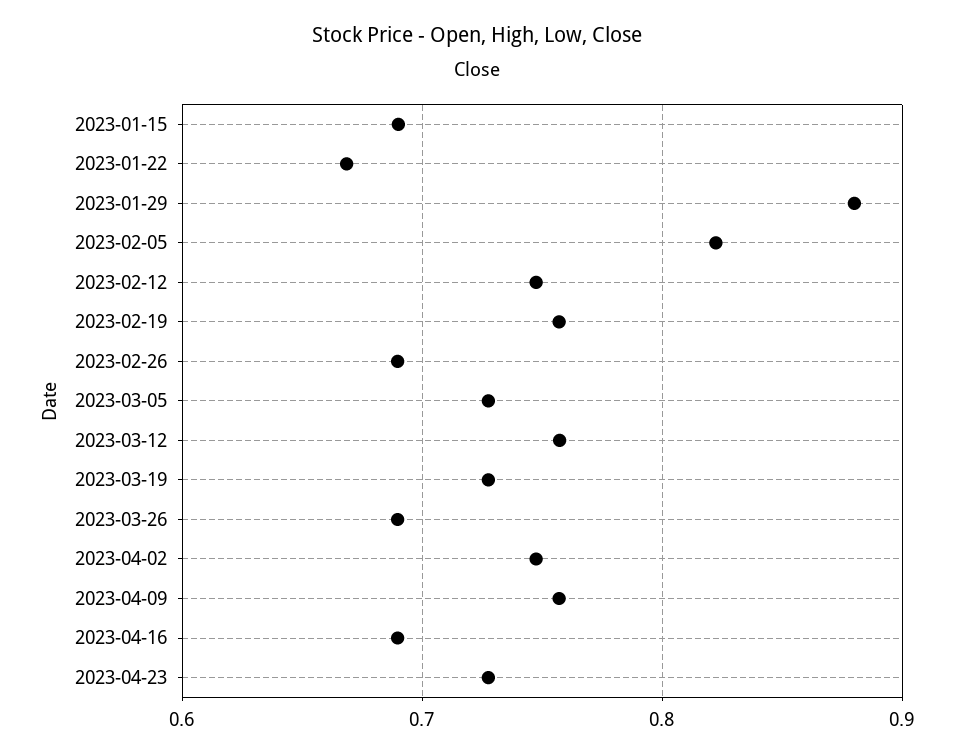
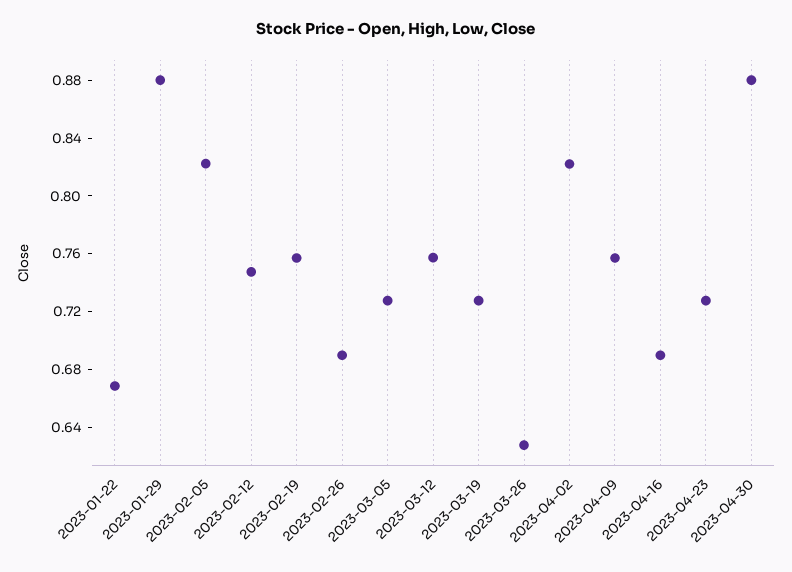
2023-01-15: 0.69 -> none
2023-03-26: 0.69 -> 0.63
2023-04-02: 0.75 -> 0.82
2023-04-30: none -> 0.88

